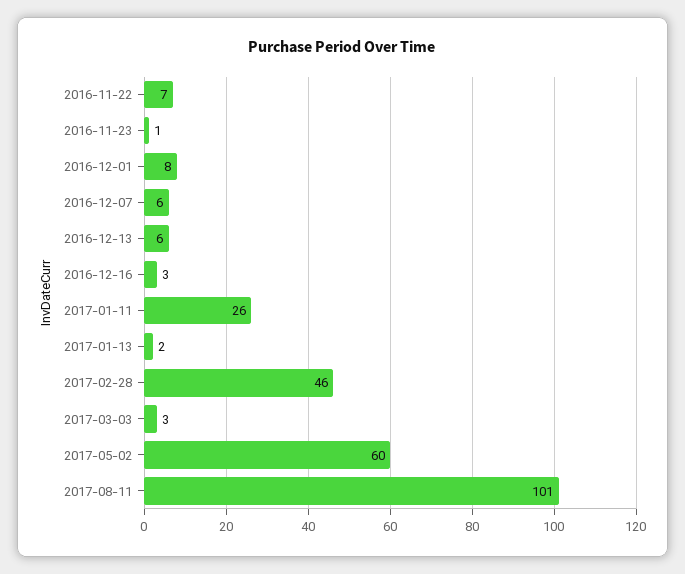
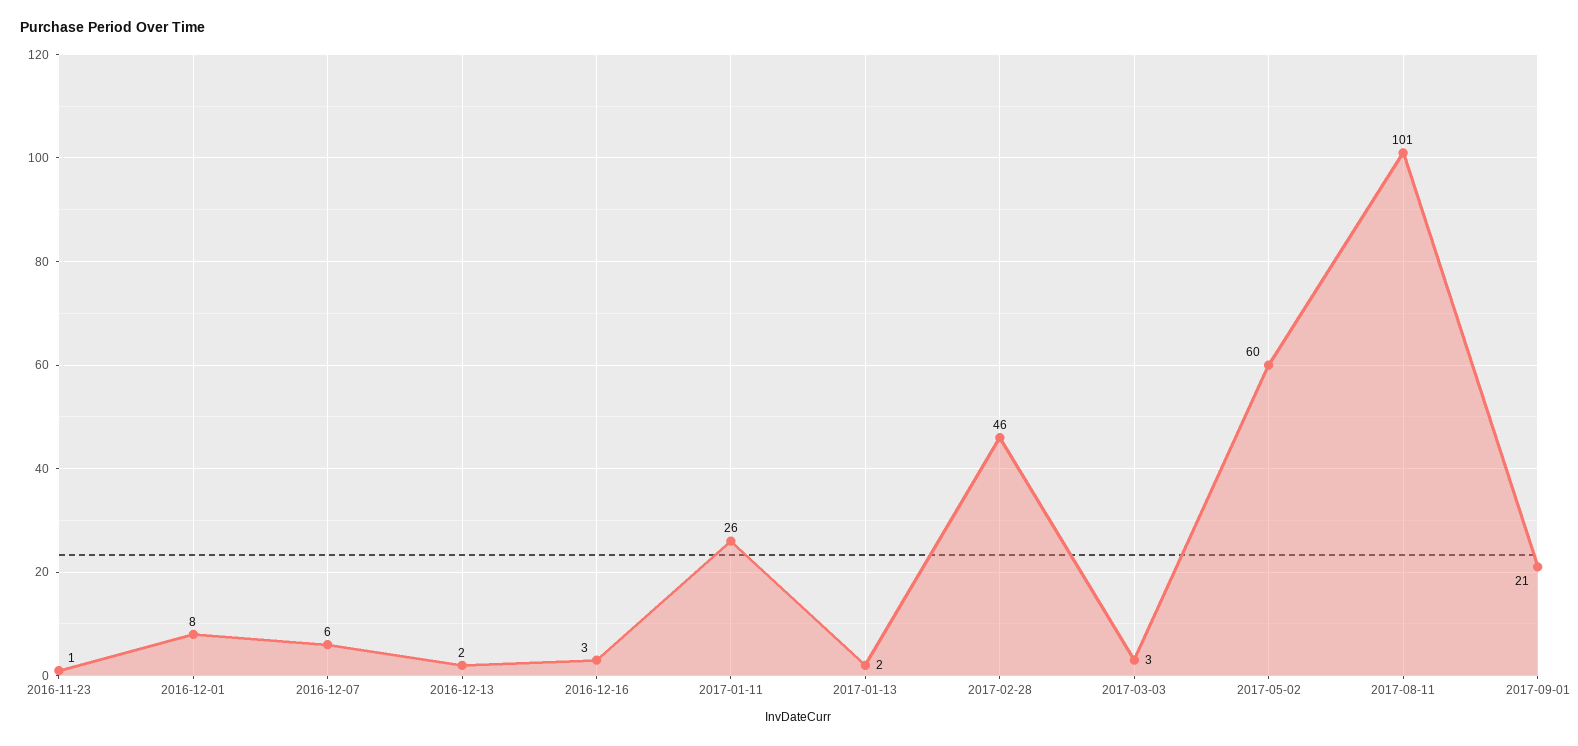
2016-11-22: 7 -> none
2016-12-13: 6 -> 2
2017-09-01: none -> 21

